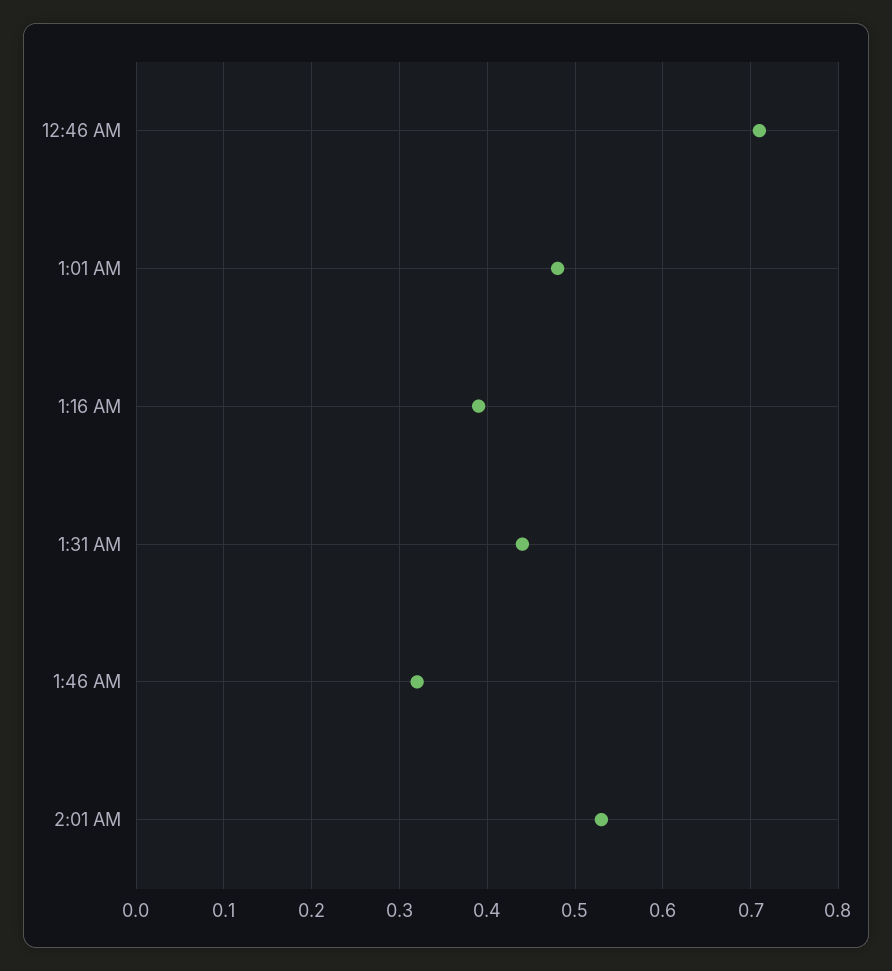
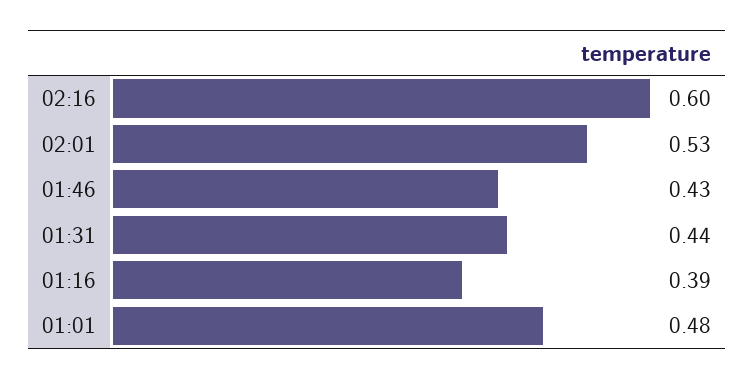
12:46 AM: 0.71 -> none
1:46 AM: 0.32 -> 0.43
02:16: none -> 0.6

